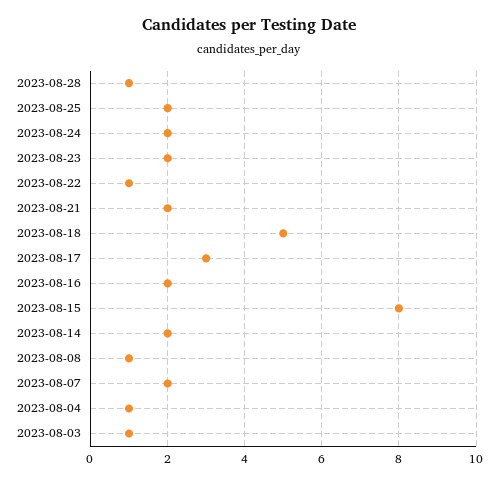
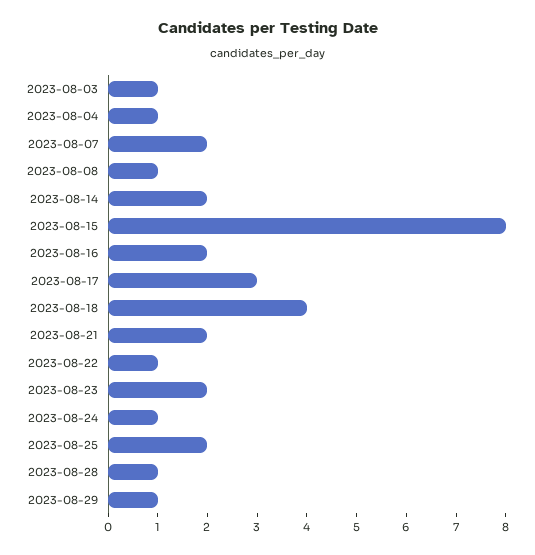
2023-08-24: 2 -> 1
2023-08-18: 5 -> 4
2023-08-29: none -> 1

